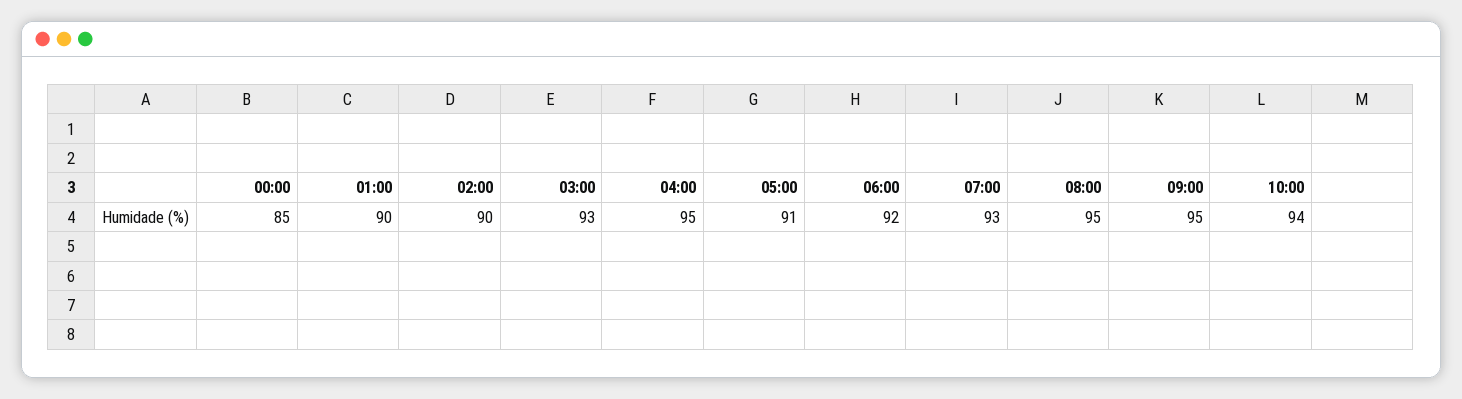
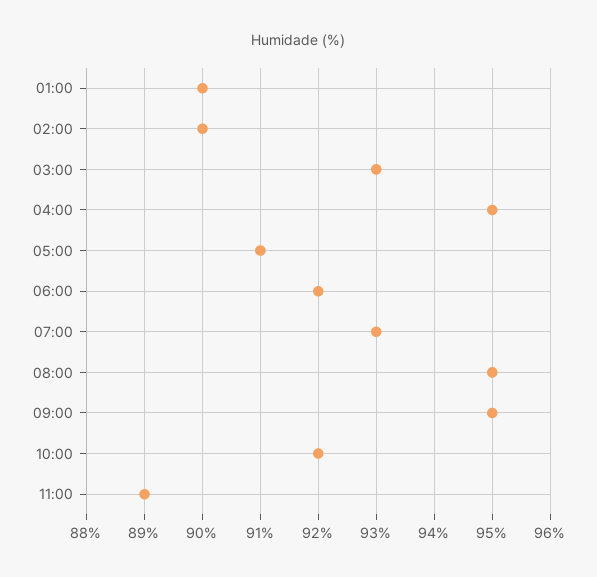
00:00: 85 -> none
10:00: 94 -> 92
11:00: none -> 89

